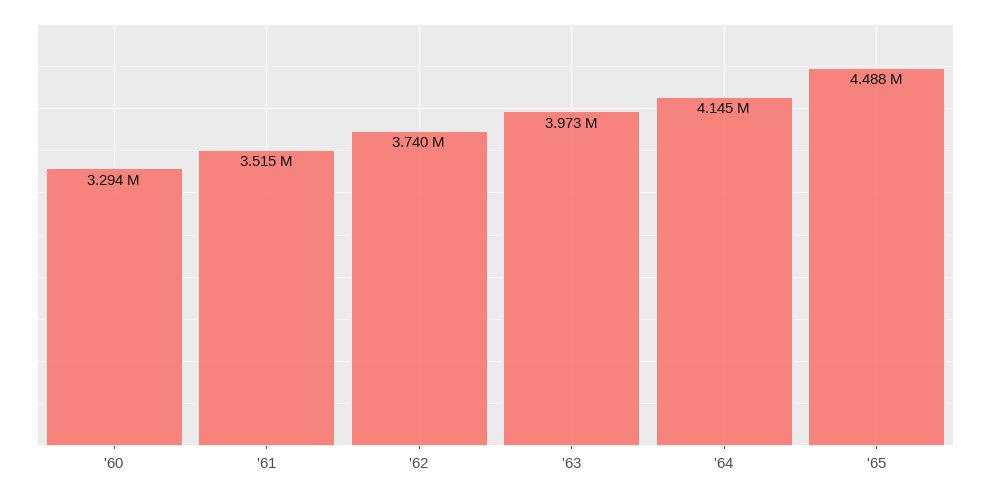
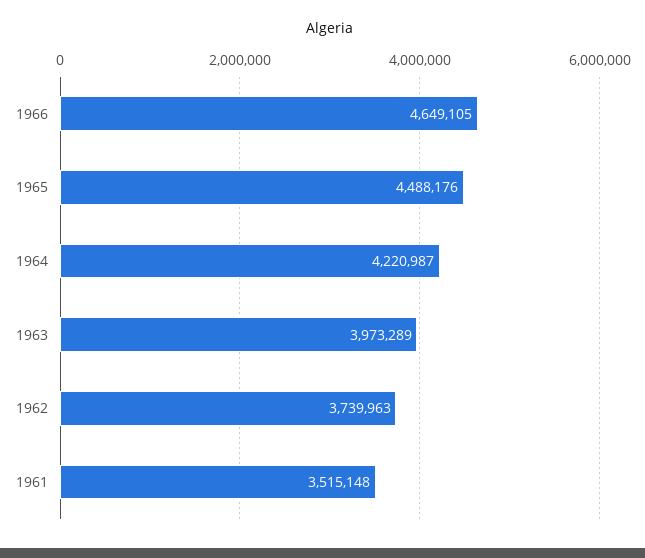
'60: 3294000 -> none
'64: 4145000 -> 4220987
1966: none -> 4649105

